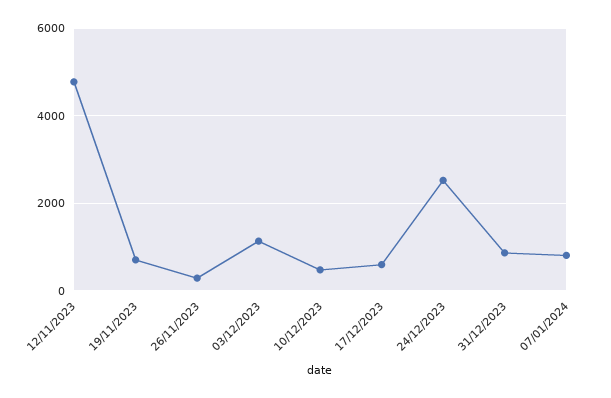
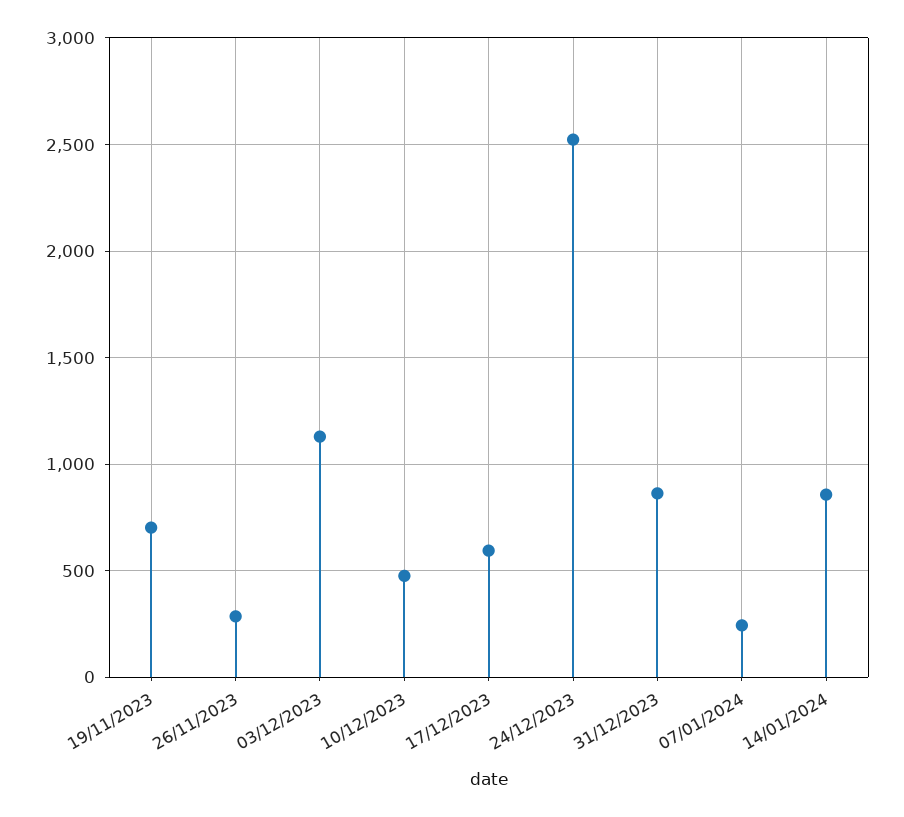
12/11/2023: 4800 -> none
07/01/2024: 800 -> 250
14/01/2024: none -> 850

